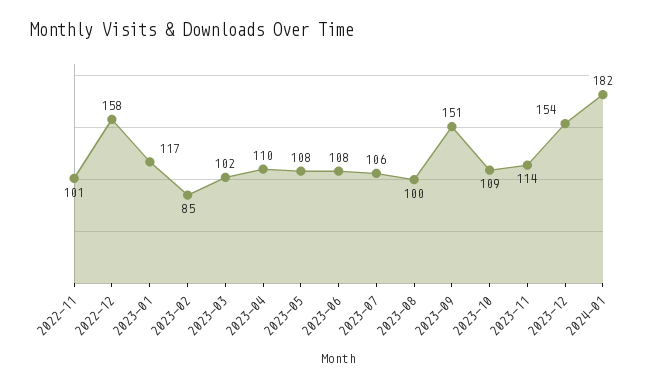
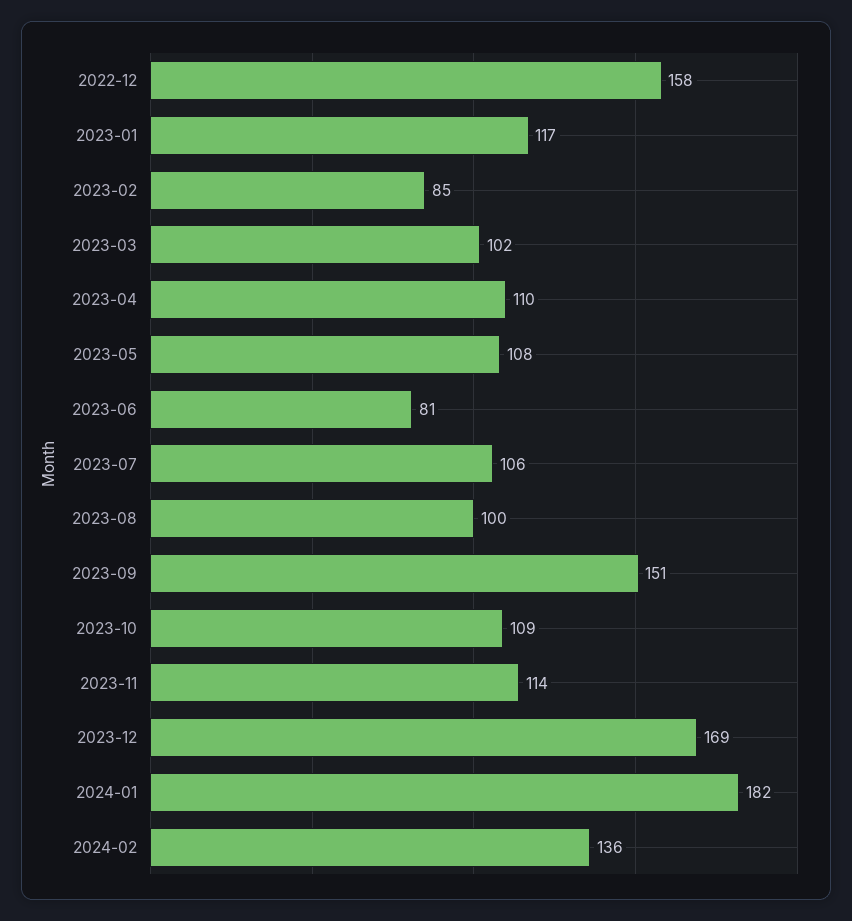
2022-11: 101 -> none
2023-06: 108 -> 81
2023-12: 154 -> 169
2024-02: none -> 136

